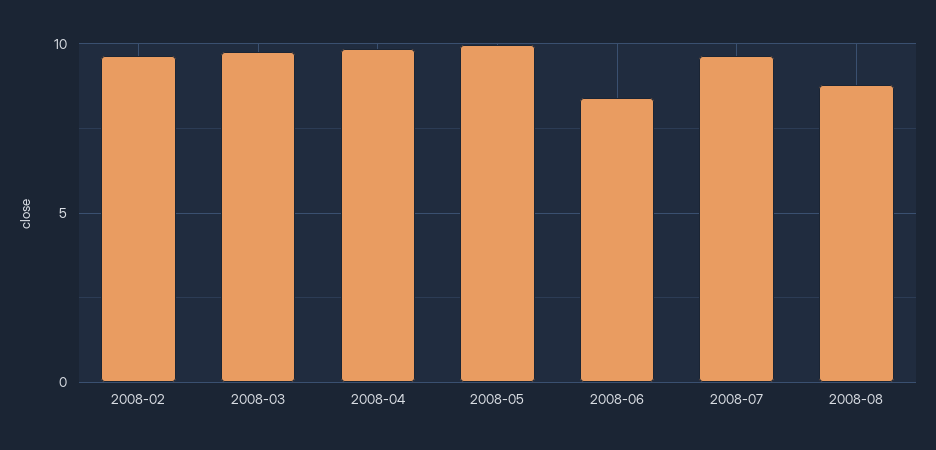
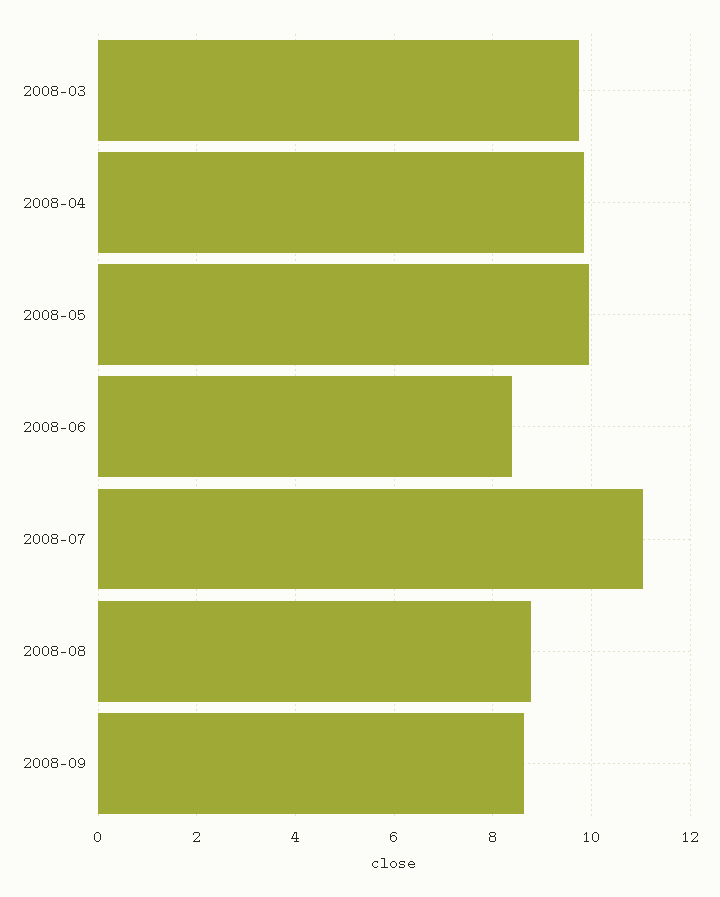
2008-02: 9.5 -> none
2008-07: 9.5 -> 11
2008-09: none -> 8.6

